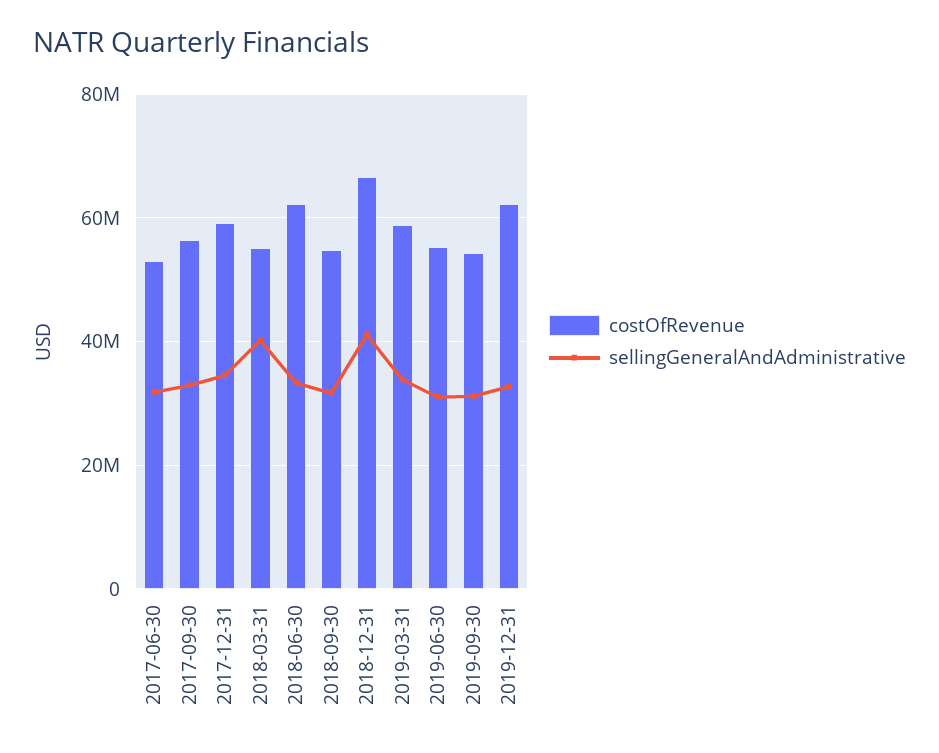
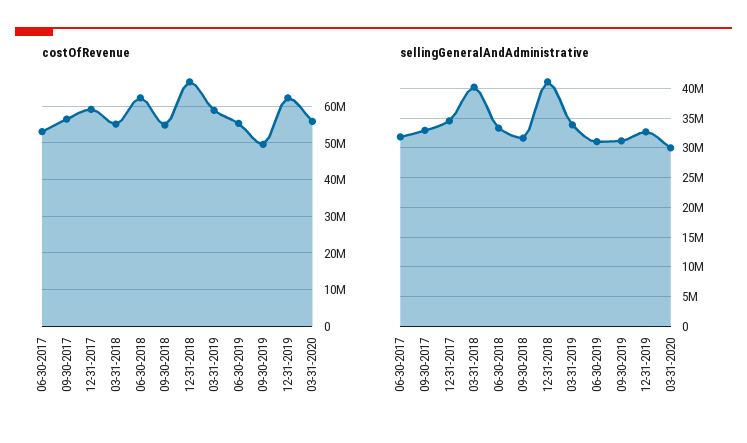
costOfRevenue, 2019-09-30: 54000000 -> 50000000
costOfRevenue, 03-31-2020: none -> 56000000
sellingGeneralAndAdministrative, 03-31-2020: none -> 30000000

